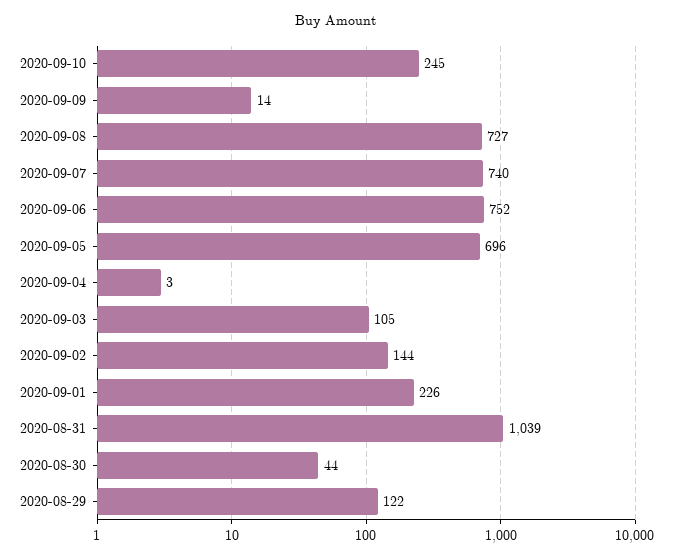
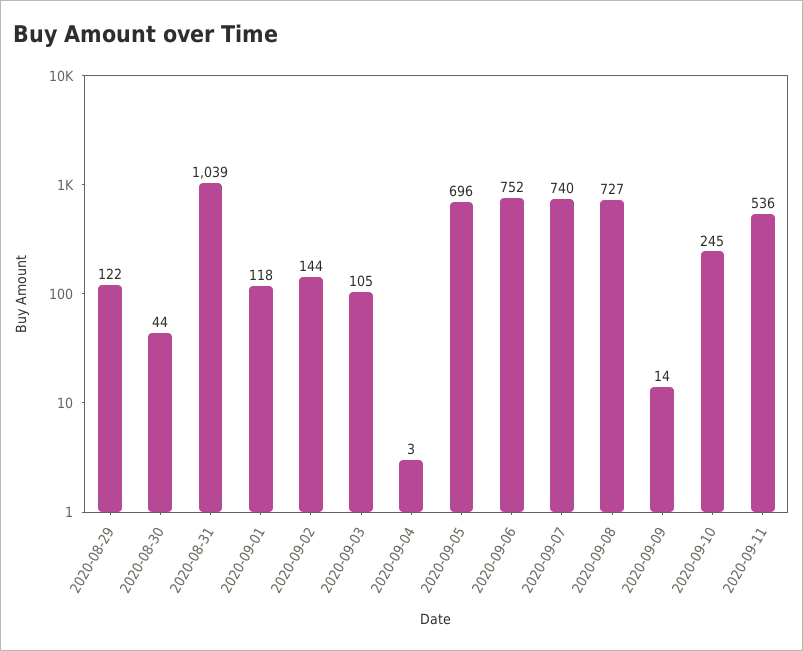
2020-09-01: 226 -> 118
2020-09-11: none -> 536

